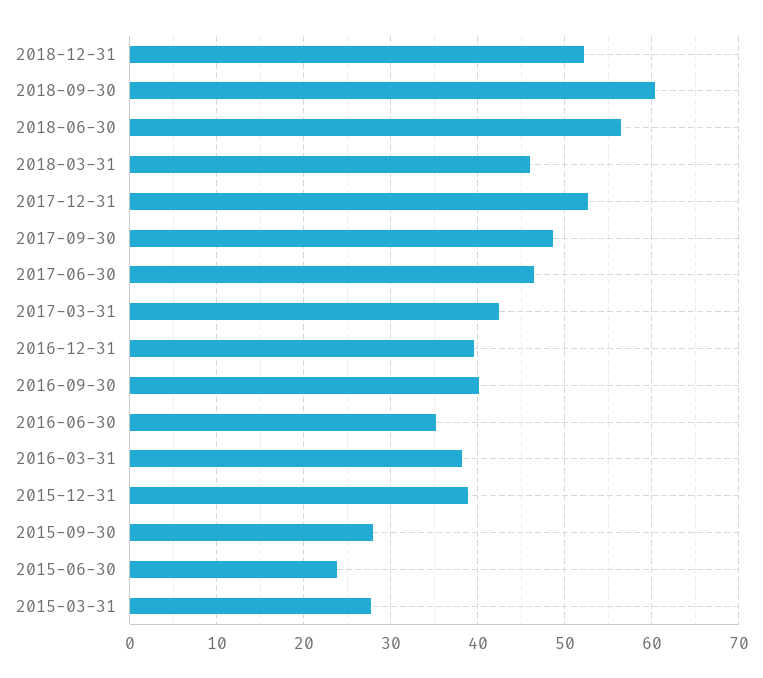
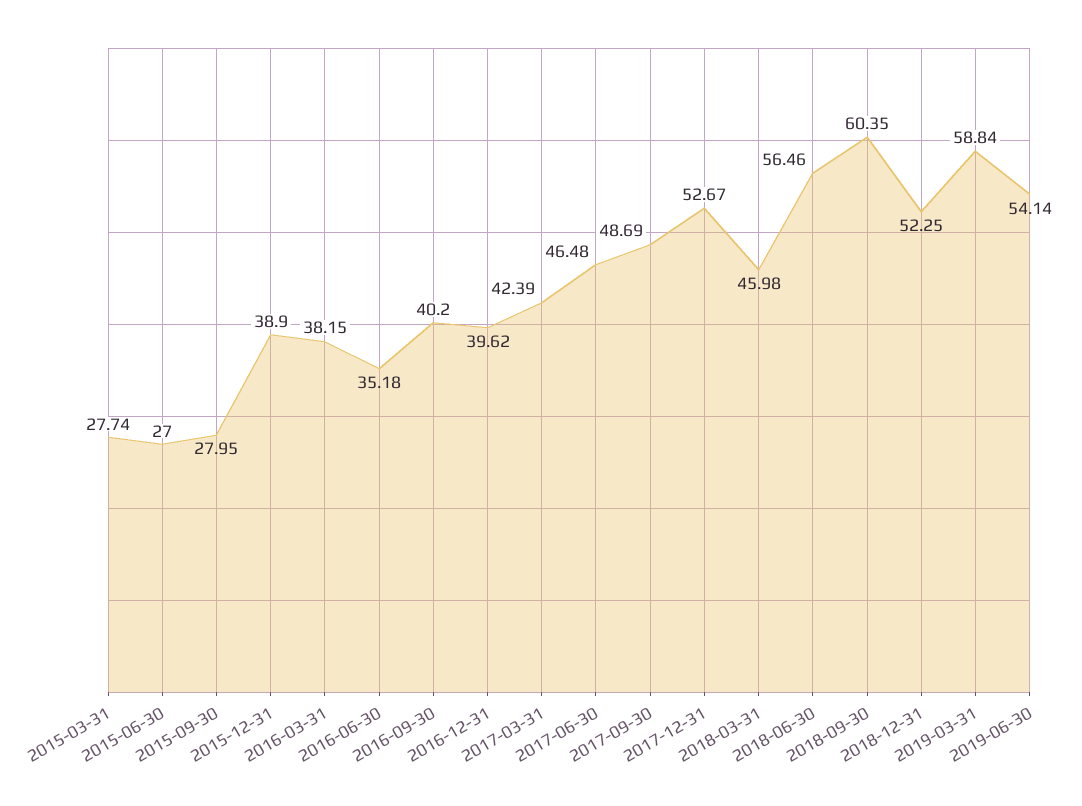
2015-06-30: 24 -> 27
2019-03-31: none -> 58.84
2019-06-30: none -> 54.14

